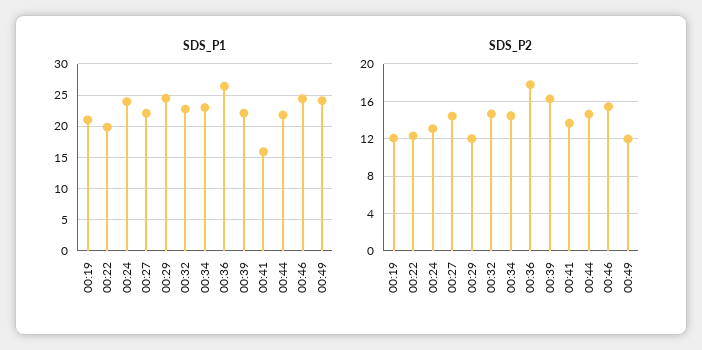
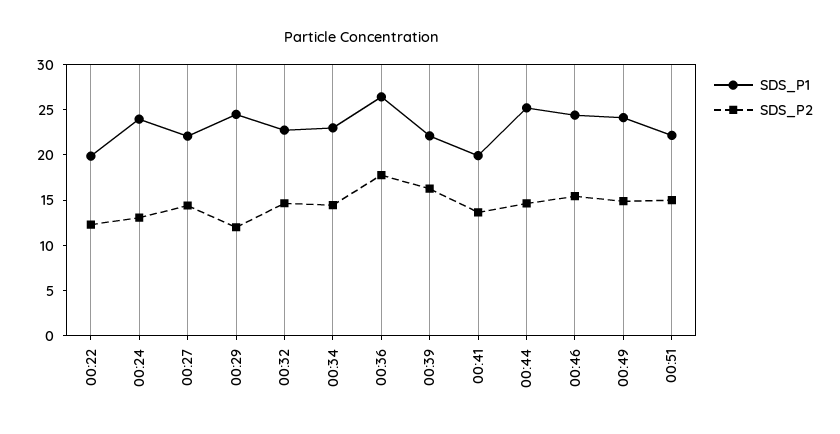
SDS_P1, 00:19: 21 -> none
SDS_P1, 00:41: 16 -> 20
SDS_P1, 00:44: 22 -> 25
SDS_P2, 00:19: 12 -> none
SDS_P2, 00:49: 12 -> 15
SDS_P1, 00:51: none -> 22
SDS_P2, 00:51: none -> 15

